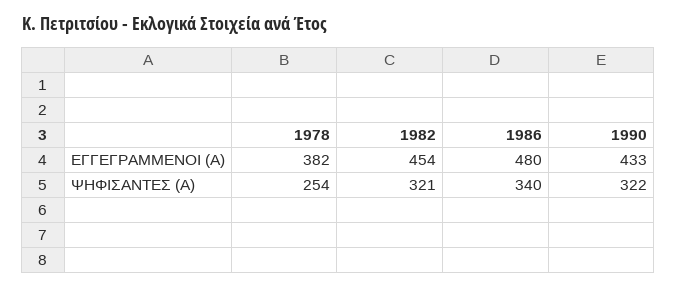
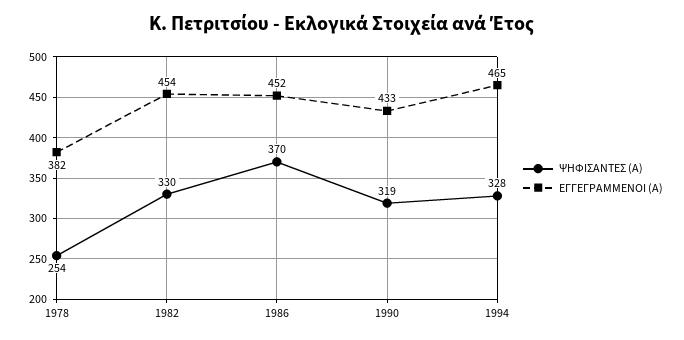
ΕΓΓΕΓΡΑΜΜΕΝΟΙ (Α), 1986: 480 -> 452
ΨΗΦΙΣΑΝΤΕΣ (Α), 1982: 321 -> 330
ΨΗΦΙΣΑΝΤΕΣ (Α), 1986: 340 -> 370
ΨΗΦΙΣΑΝΤΕΣ (Α), 1990: 322 -> 319
ΨΗΦΙΣΑΝΤΕΣ (Α), 1994: none -> 328
ΕΓΓΕΓΡΑΜΜΕΝΟΙ (Α), 1994: none -> 465

